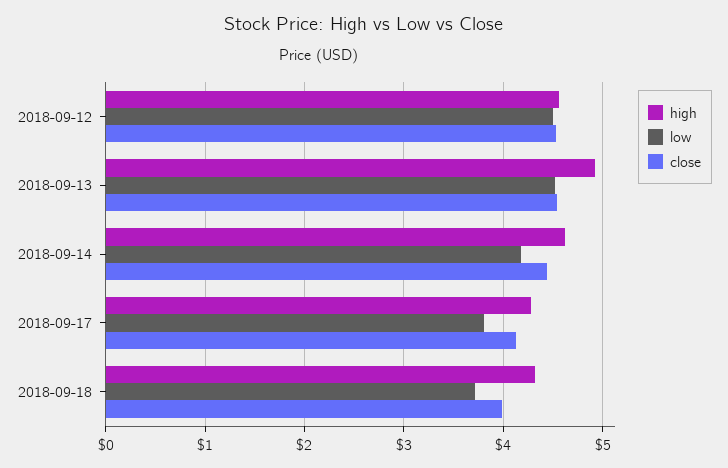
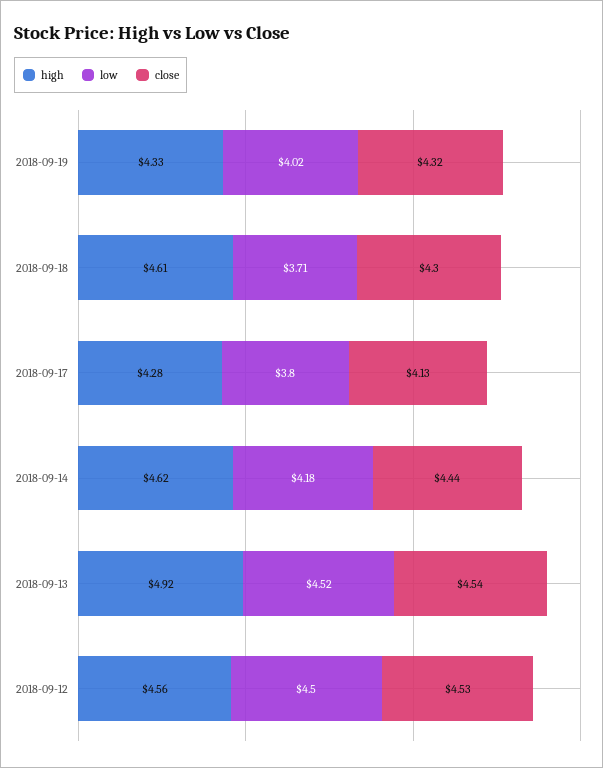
high, 2018-09-18: 4.3 -> 4.61
close, 2018-09-18: 4 -> 4.3
high, 2018-09-19: none -> 4.33
low, 2018-09-19: none -> 4.02
close, 2018-09-19: none -> 4.32

